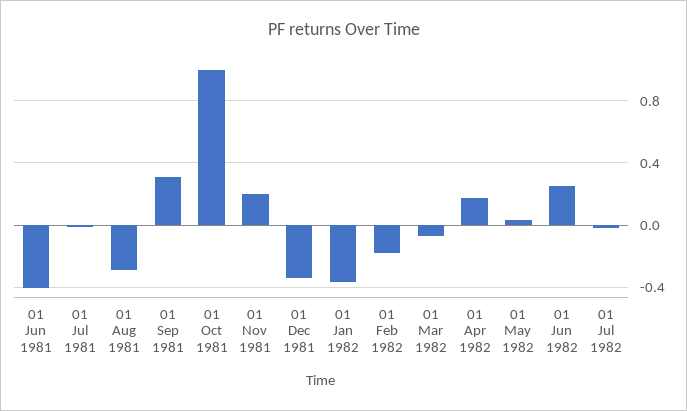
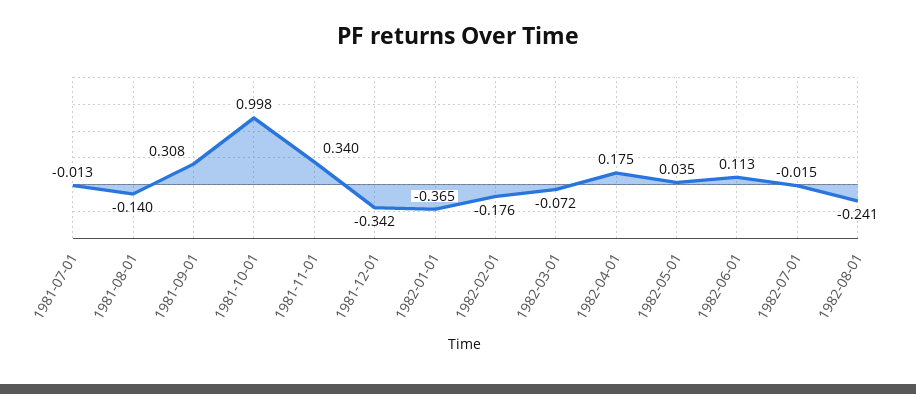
01 Jun 1981: -0.4 -> none
01 Aug 1981: -0.3 -> -0.14
01 Nov 1981: 0.2 -> 0.34
01 Jun 1982: 0.25 -> 0.113
1982-08-01: none -> -0.241

